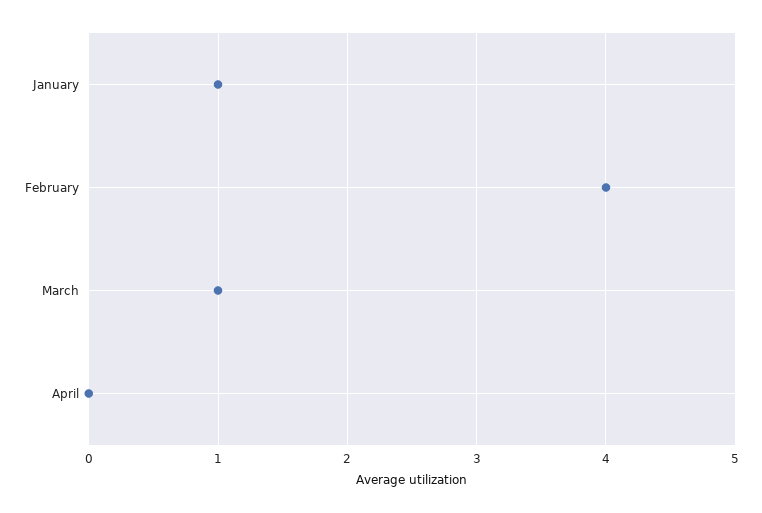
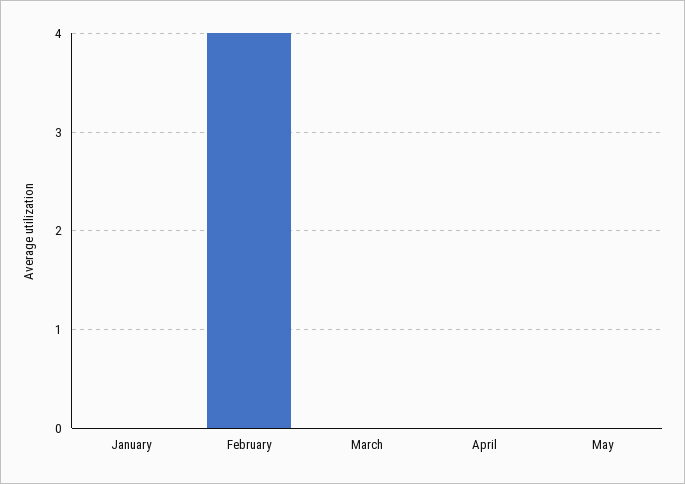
January: 1 -> 0
March: 1 -> 0
May: none -> 0

